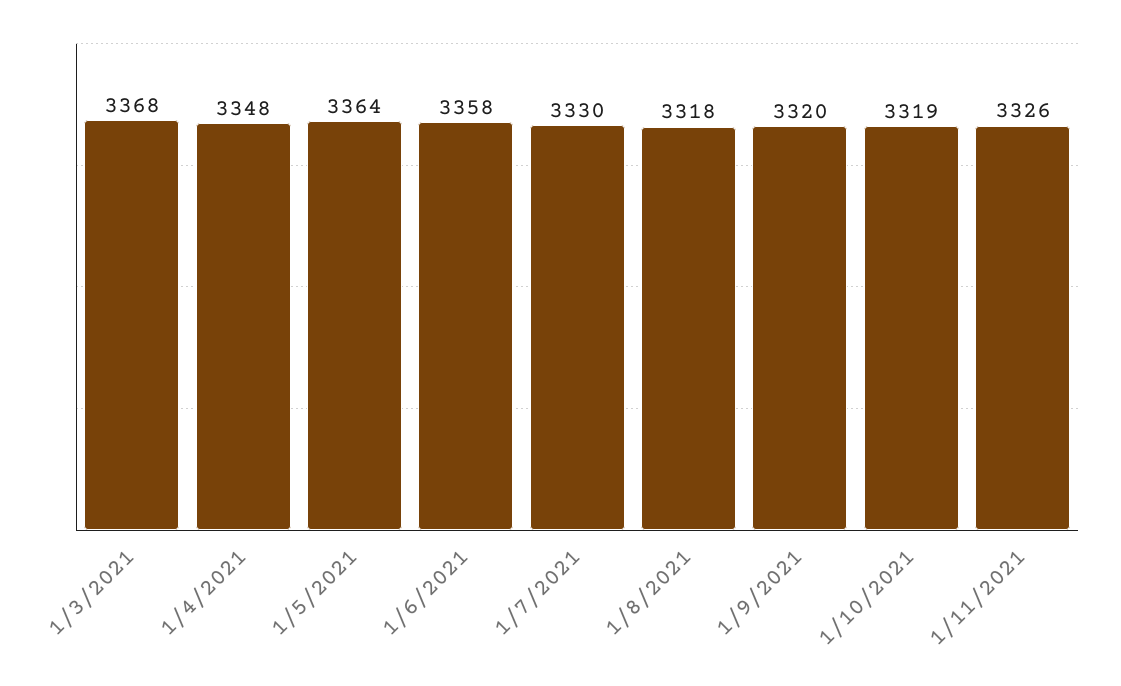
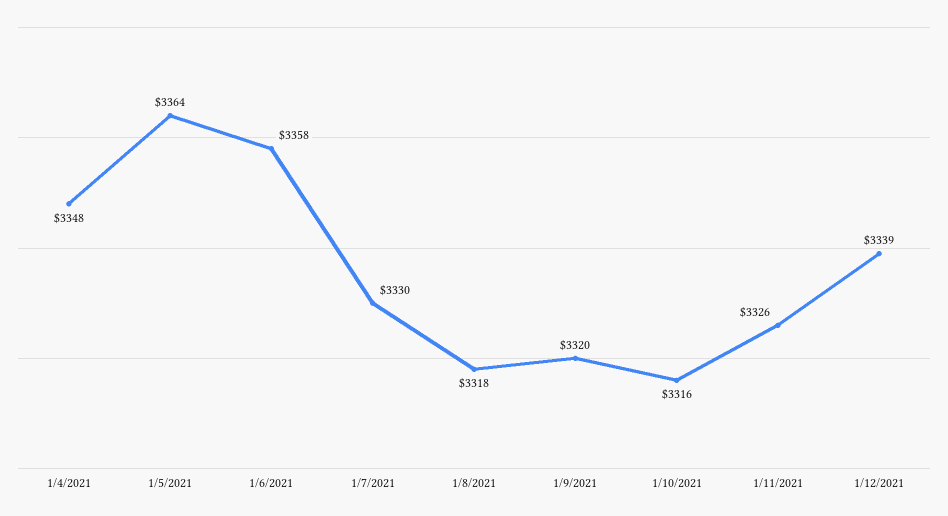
1/3/2021: 3368 -> none
1/10/2021: 3319 -> 3316
1/12/2021: none -> 3339

